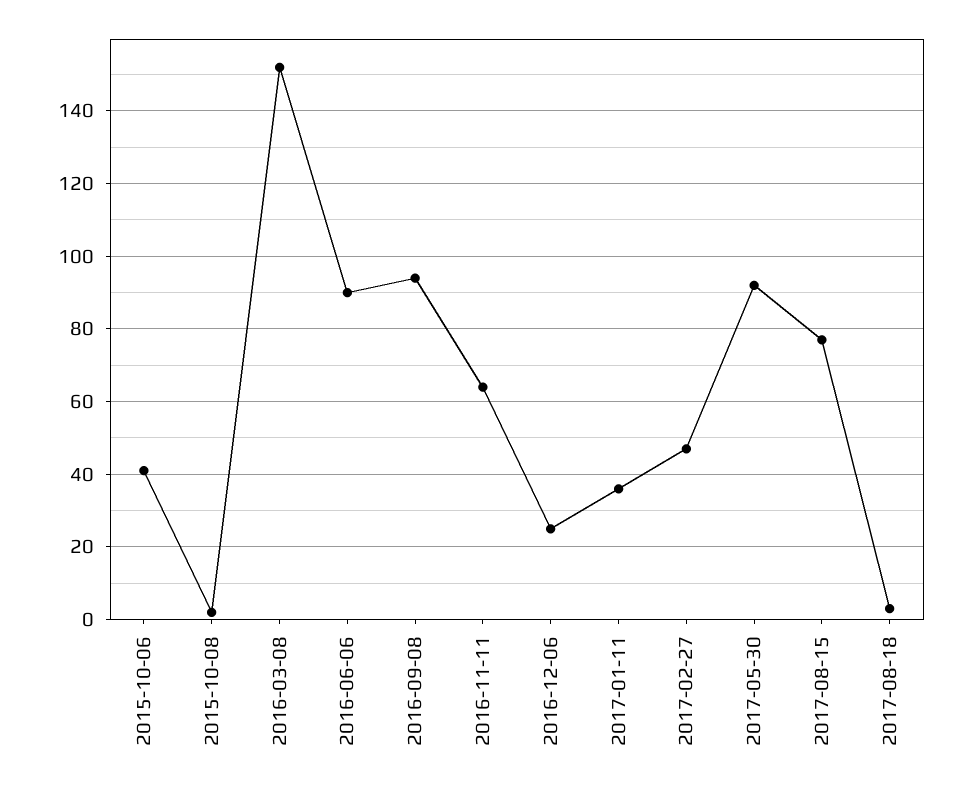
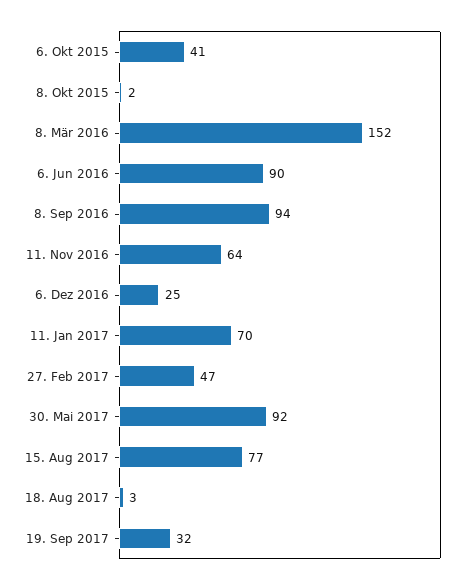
2017-01-11: 35 -> 70
19. Sep 2017: none -> 32

